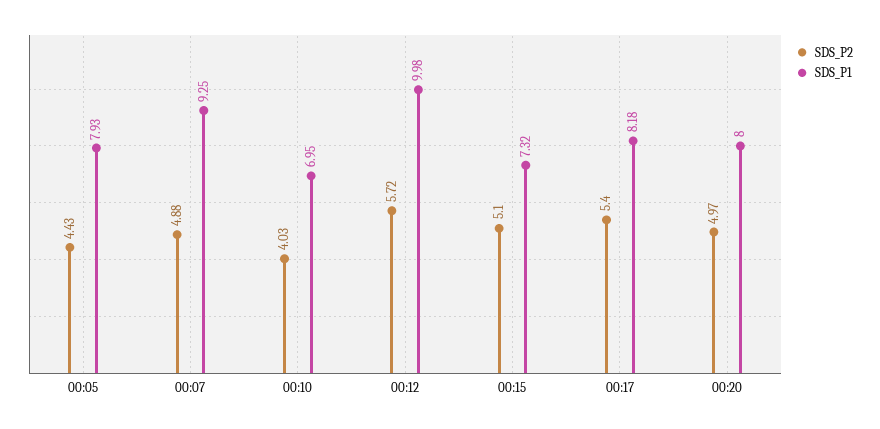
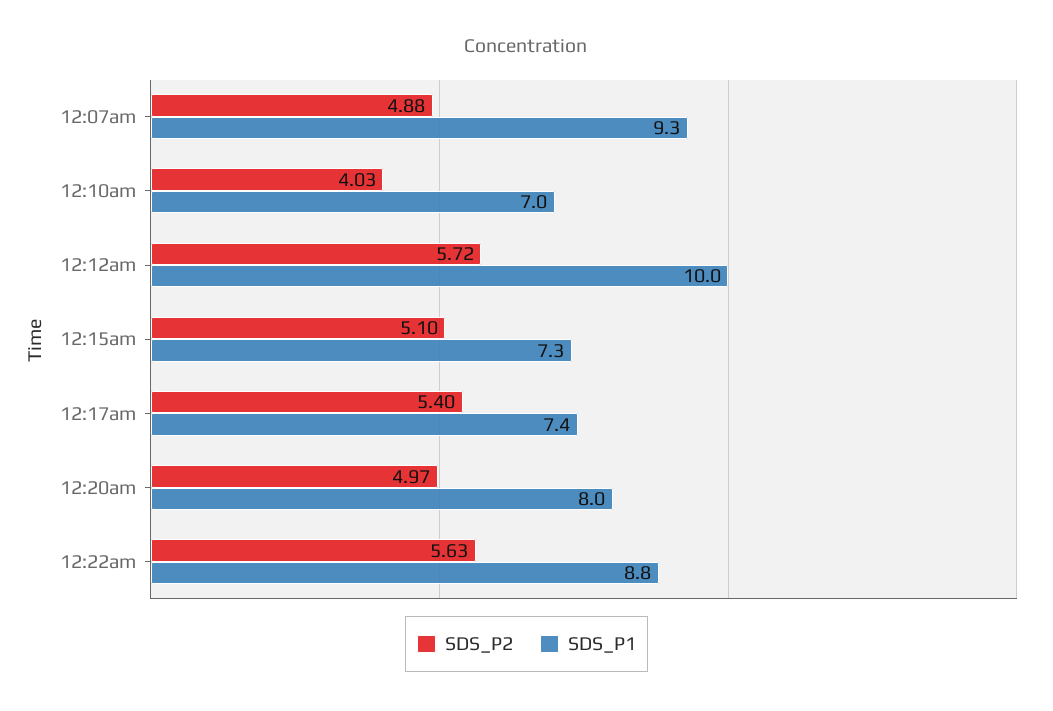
SDS_P2, 00:05: 4.43 -> none
SDS_P1, 00:05: 7.93 -> none
SDS_P1, 00:17: 8.18 -> 7.4
SDS_P2, 12:22am: none -> 5.63
SDS_P1, 12:22am: none -> 8.8

